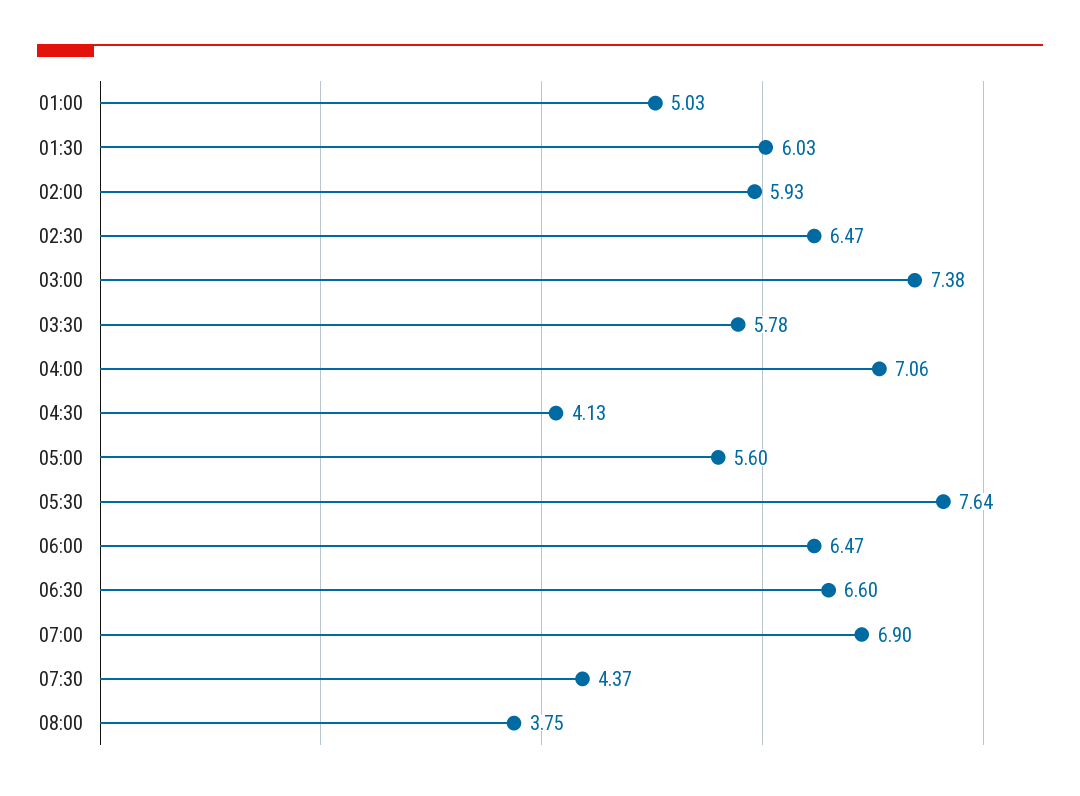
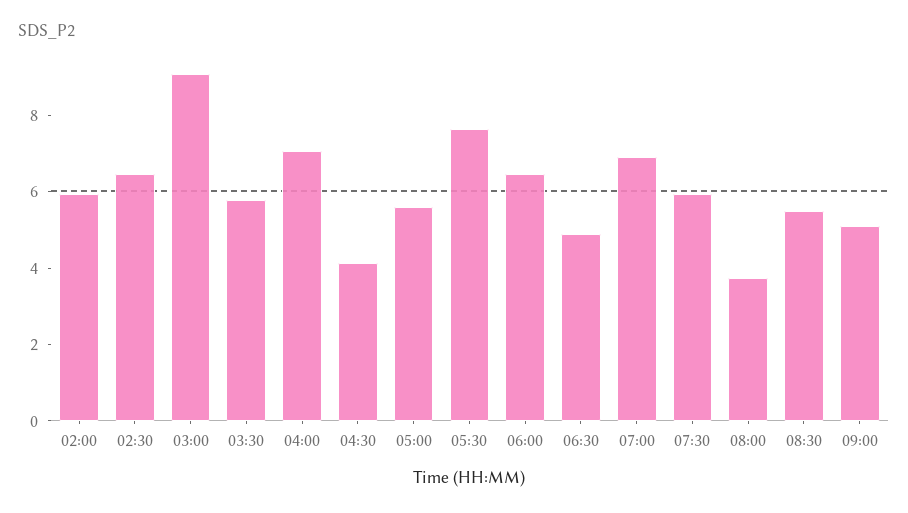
01:00: 5.03 -> none
01:30: 6.03 -> none
03:00: 7.38 -> 9
06:30: 6.6 -> 5
07:30: 4.37 -> 6
08:30: none -> 5.5
09:00: none -> 5

